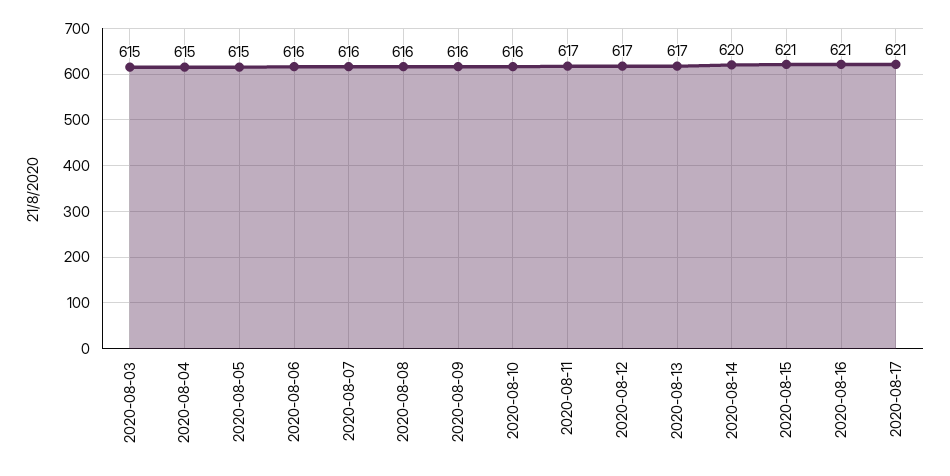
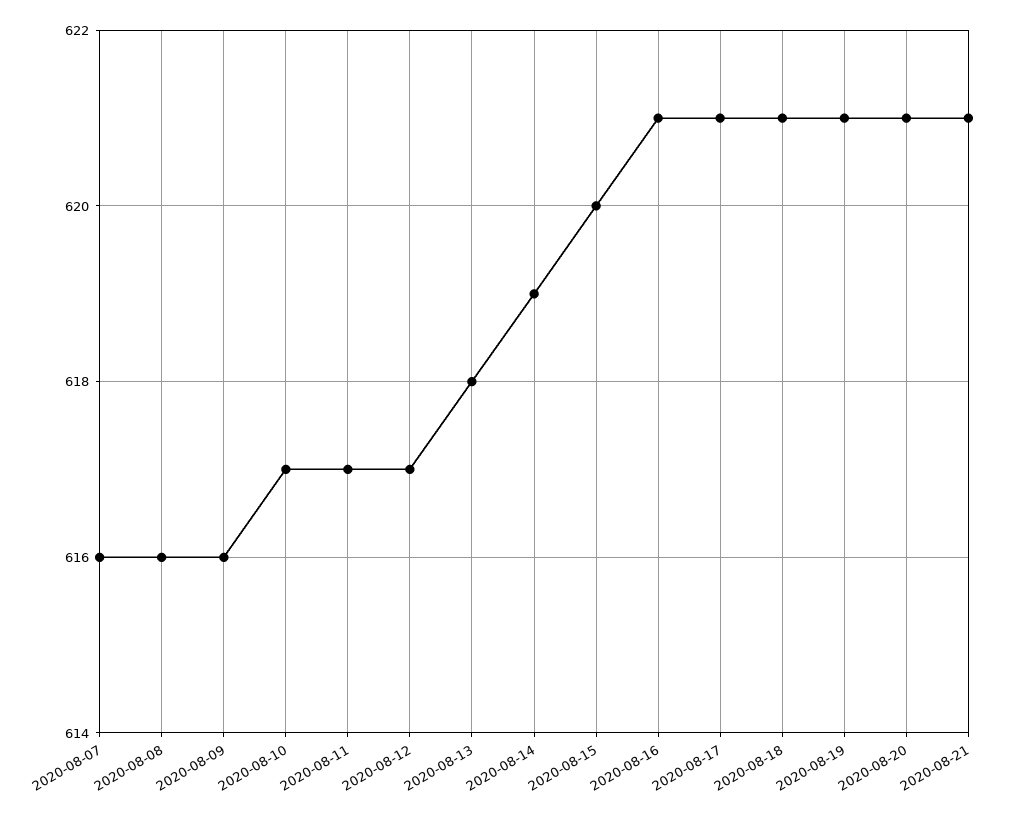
2020-08-03: 615 -> none
2020-08-04: 615 -> none
2020-08-05: 615 -> none
2020-08-06: 616 -> none
2020-08-10: 616 -> 617
2020-08-13: 617 -> 618
2020-08-14: 620 -> 619
2020-08-15: 621 -> 620
2020-08-18: none -> 621
2020-08-19: none -> 621
2020-08-20: none -> 621
2020-08-21: none -> 621

